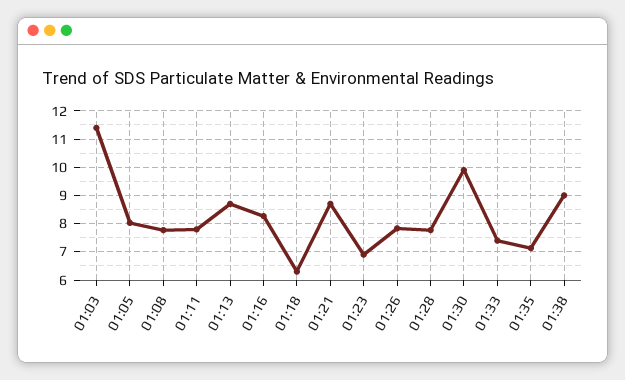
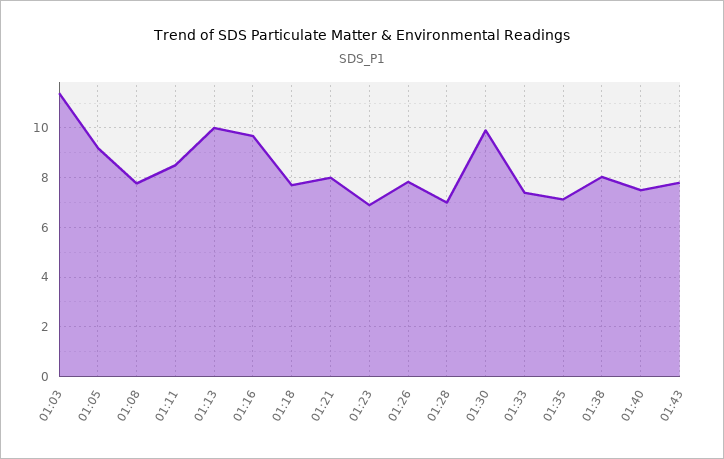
01:05: 8 -> 9.25
01:11: 7.75 -> 8.5
01:13: 8.75 -> 10
01:16: 8.25 -> 9.75
01:18: 6.25 -> 7.75
01:21: 8.75 -> 8
01:28: 7.75 -> 7
01:38: 9 -> 8
01:40: none -> 7.5
01:43: none -> 7.75

